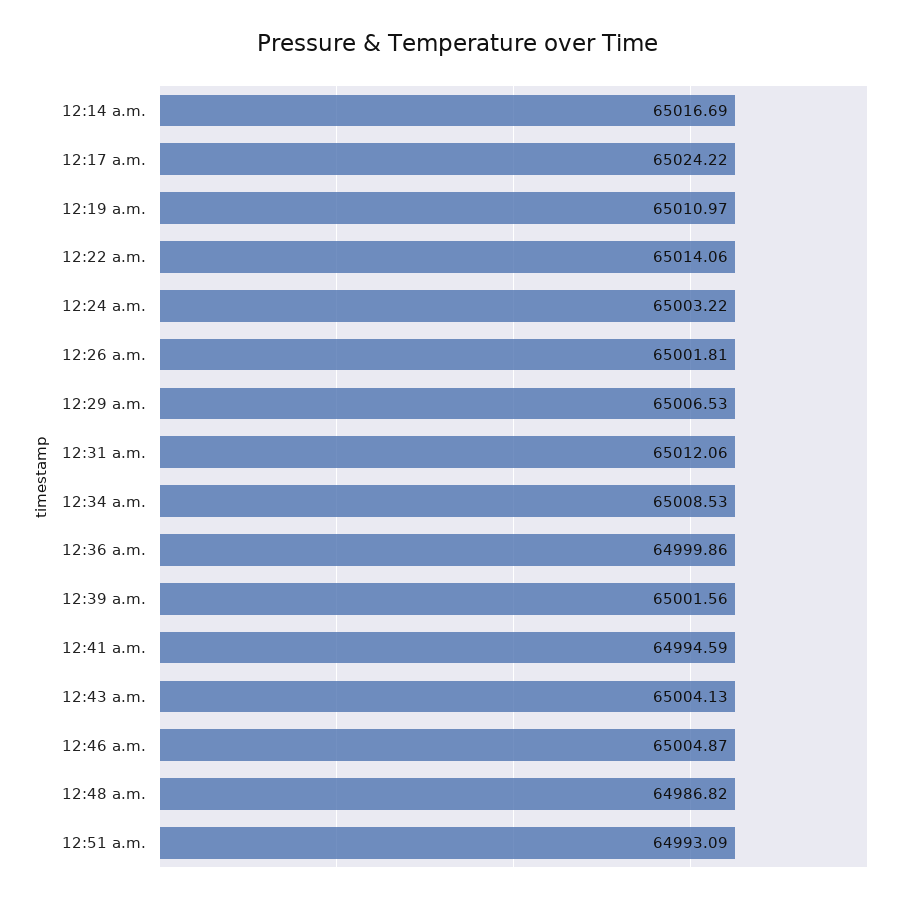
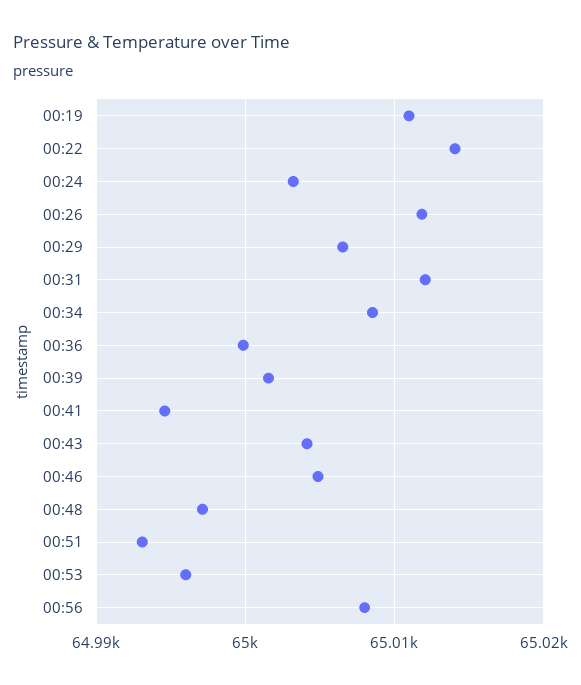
12:14 a.m.: 65016.69 -> none
12:17 a.m.: 65024.22 -> none
12:26 a.m.: 65001.81 -> 65012
12:48 a.m.: 64986.82 -> 64997
00:53: none -> 64996
00:56: none -> 65008

